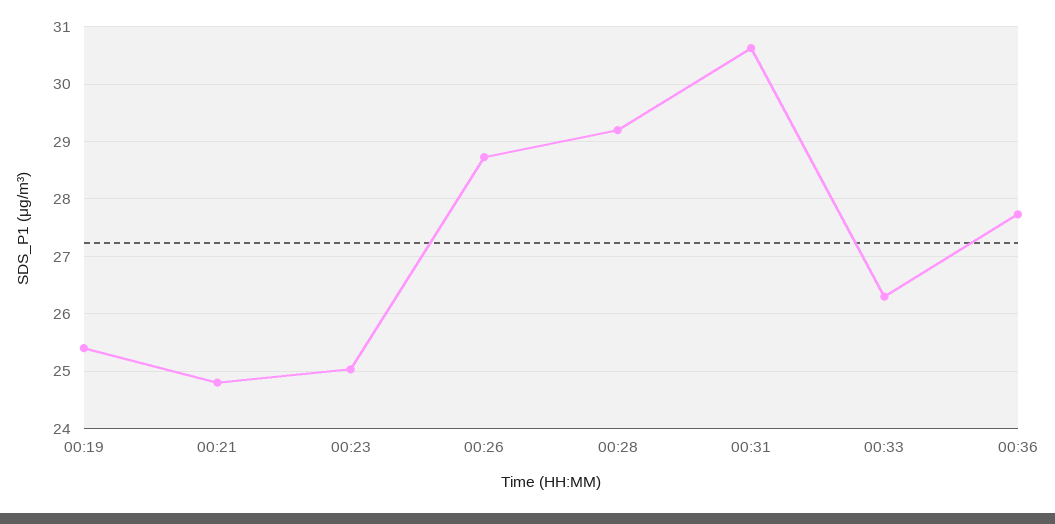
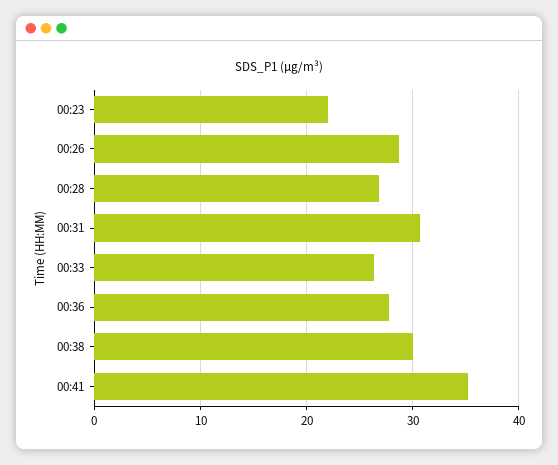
00:19: 25.4 -> none
00:21: 24.8 -> none
00:23: 25 -> 22
00:28: 29.2 -> 27
00:38: none -> 30
00:41: none -> 35

